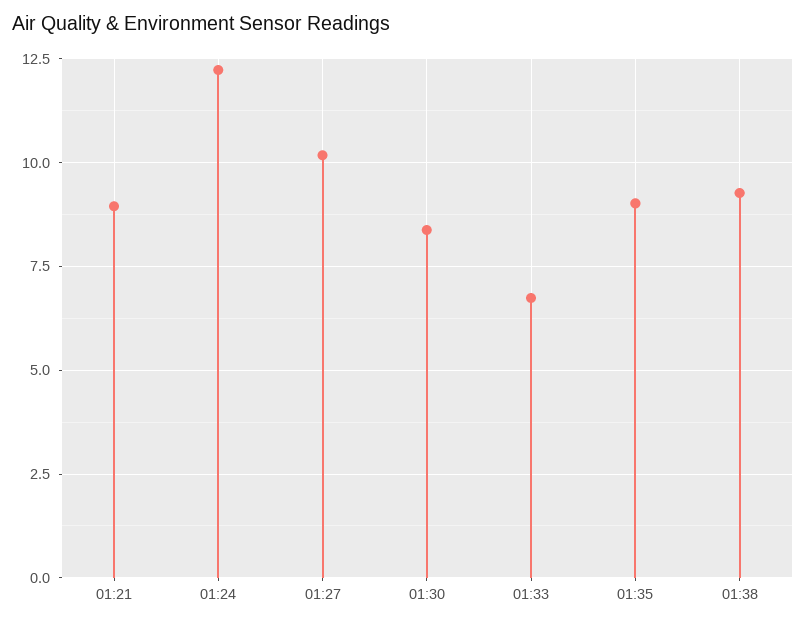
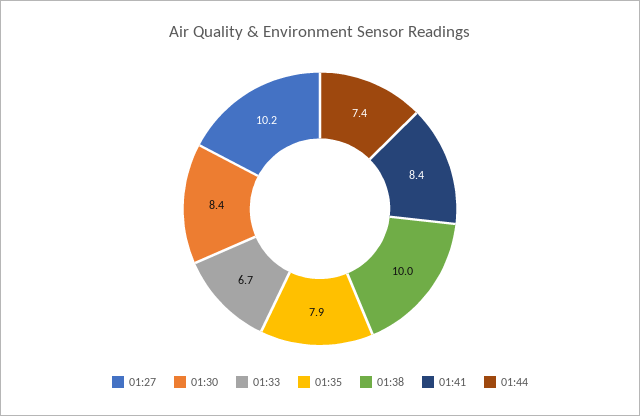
01:21: 9 -> none
01:24: 12.25 -> none
01:35: 9 -> 7.9
01:38: 9.25 -> 10
01:41: none -> 8.4
01:44: none -> 7.4

